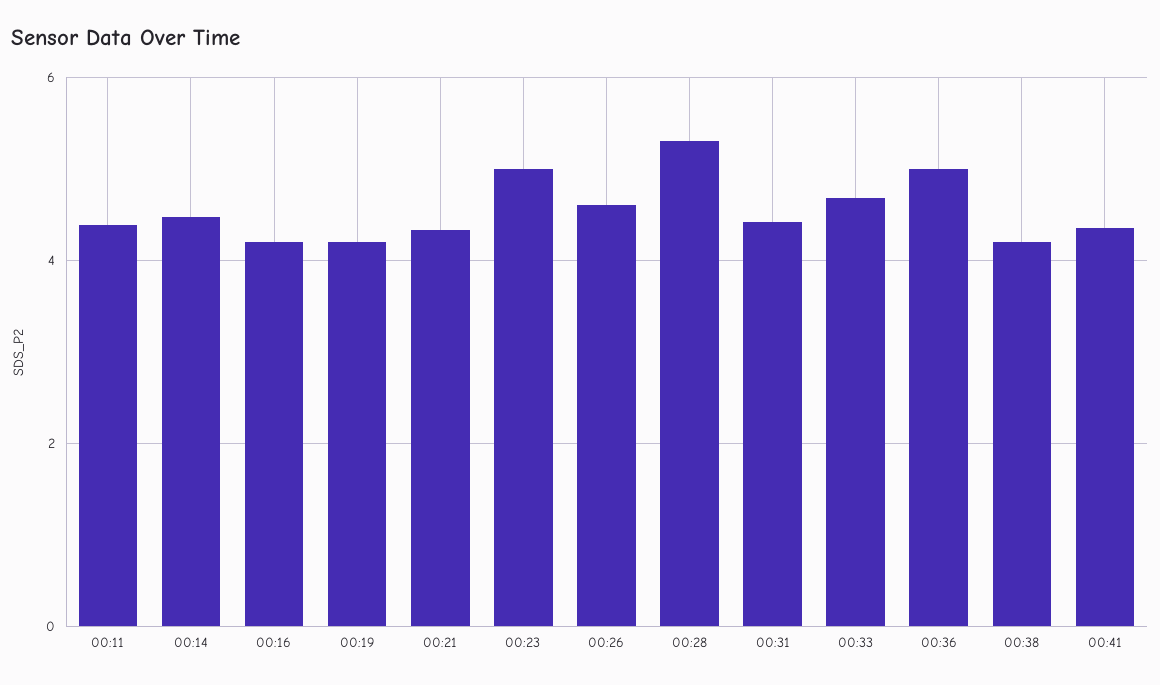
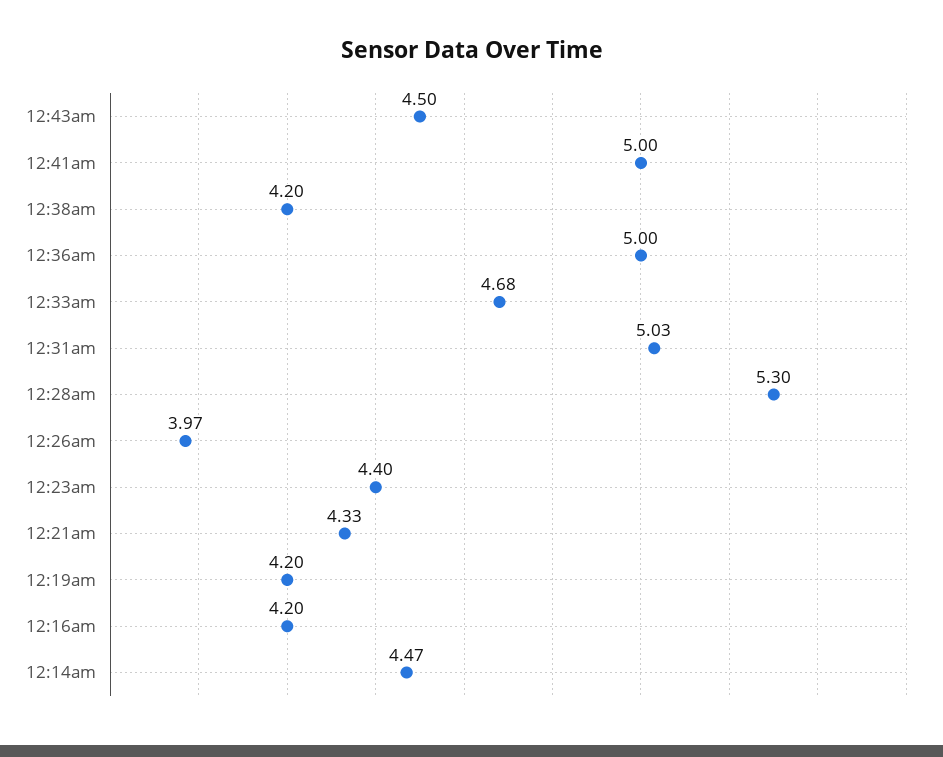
00:11: 4.4 -> none
00:23: 5 -> 4.4
00:26: 4.6 -> 3.97
00:31: 4.4 -> 5.03
00:41: 4.4 -> 5
12:43am: none -> 4.5

